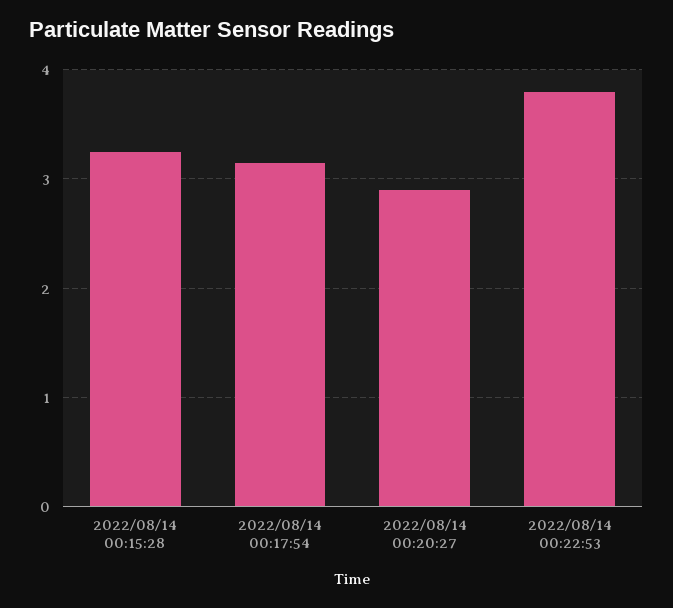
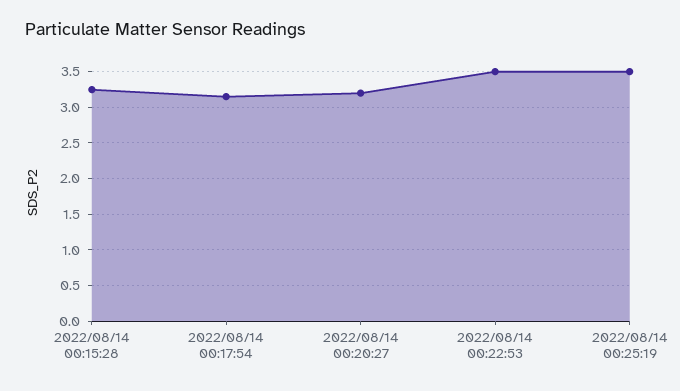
2022/08/14 00:20:27: 2.9 -> 3.2
2022/08/14 00:22:53: 3.8 -> 3.5
2022/08/14 00:25:19: none -> 3.5

